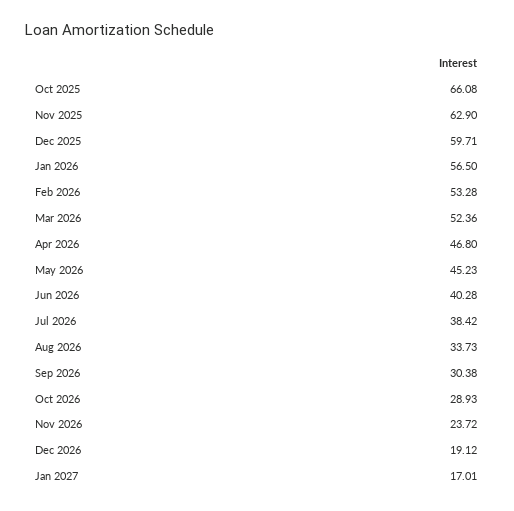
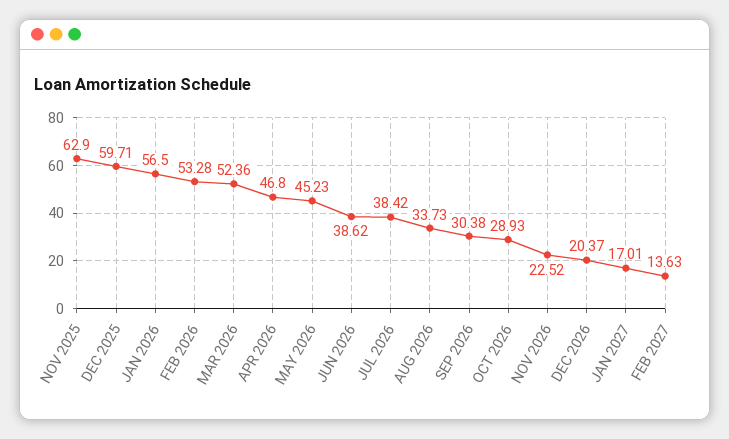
Oct 2025: 66.08 -> none
Jun 2026: 40.28 -> 38.62
Nov 2026: 23.72 -> 22.52
Dec 2026: 19.12 -> 20.37
FEB 2027: none -> 13.63

